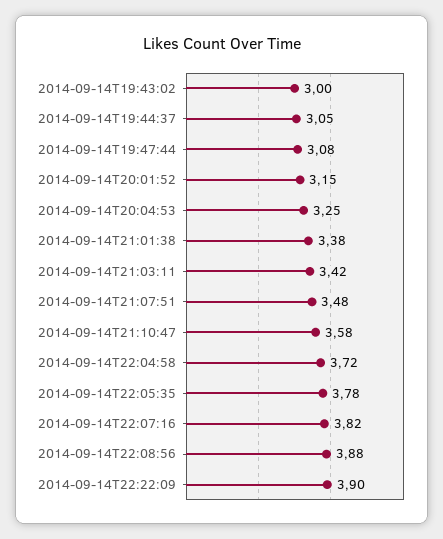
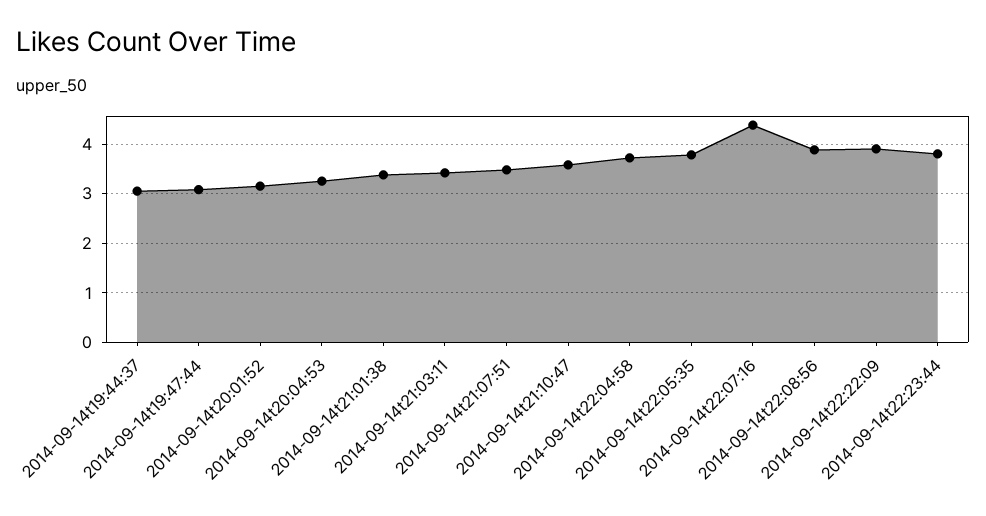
2014-09-14T19:43:02: 3 -> none
2014-09-14T22:07:16: 3.82 -> 4.4
2014-09-14t22:23:44: none -> 3.8

